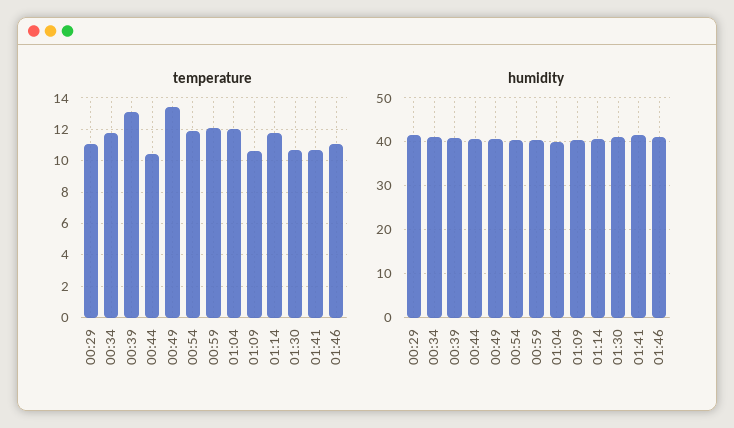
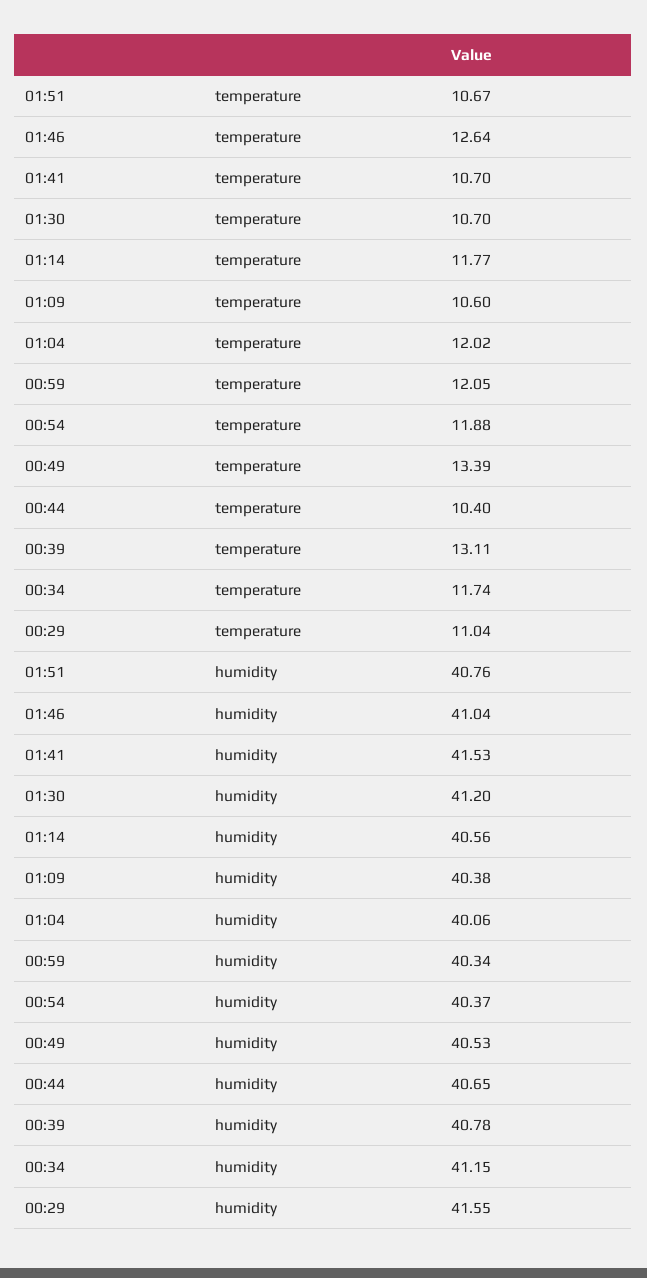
temperature, 01:46: 11 -> 12.64
temperature, 01:51: none -> 10.67
humidity, 01:51: none -> 40.76

